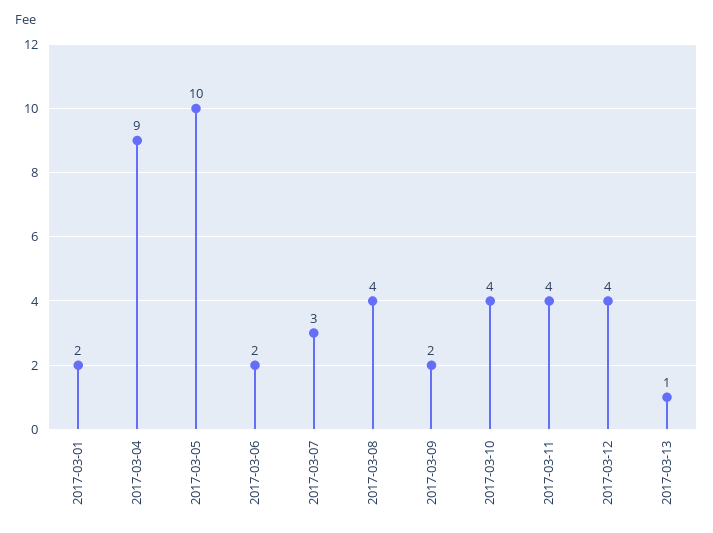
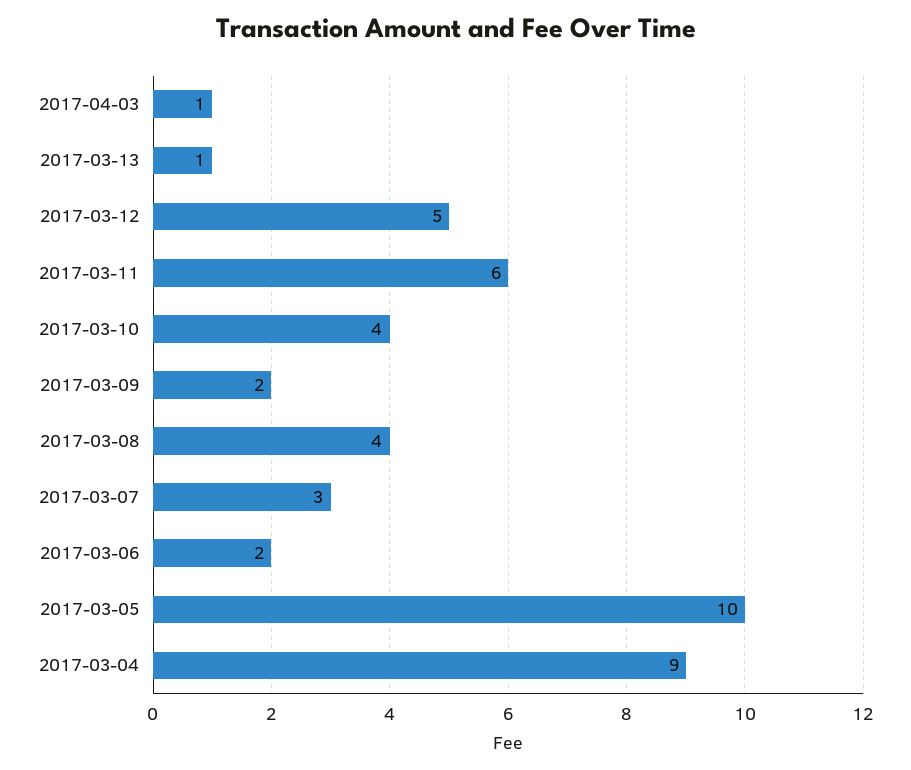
2017-03-01: 2 -> none
2017-03-11: 4 -> 6
2017-03-12: 4 -> 5
2017-04-03: none -> 1

